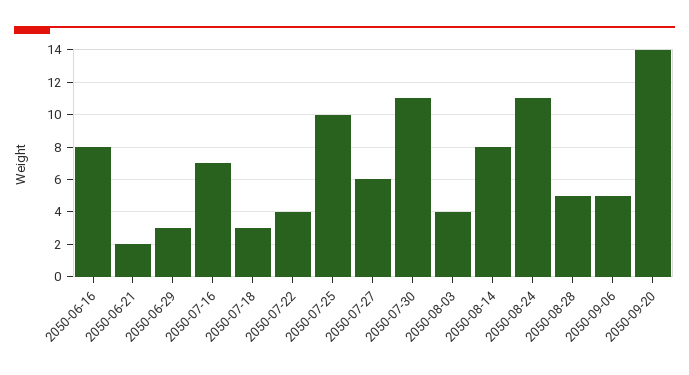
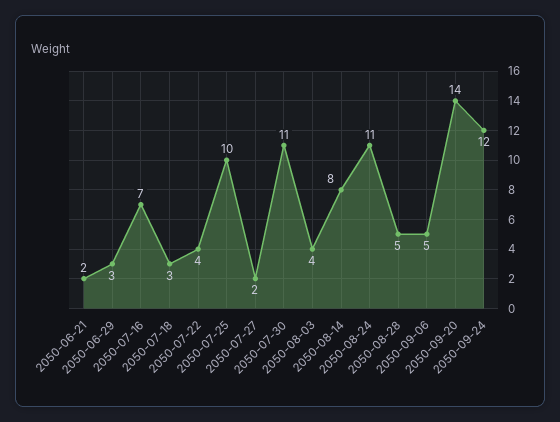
2050-06-16: 8 -> none
2050-07-27: 6 -> 2
2050-09-24: none -> 12

